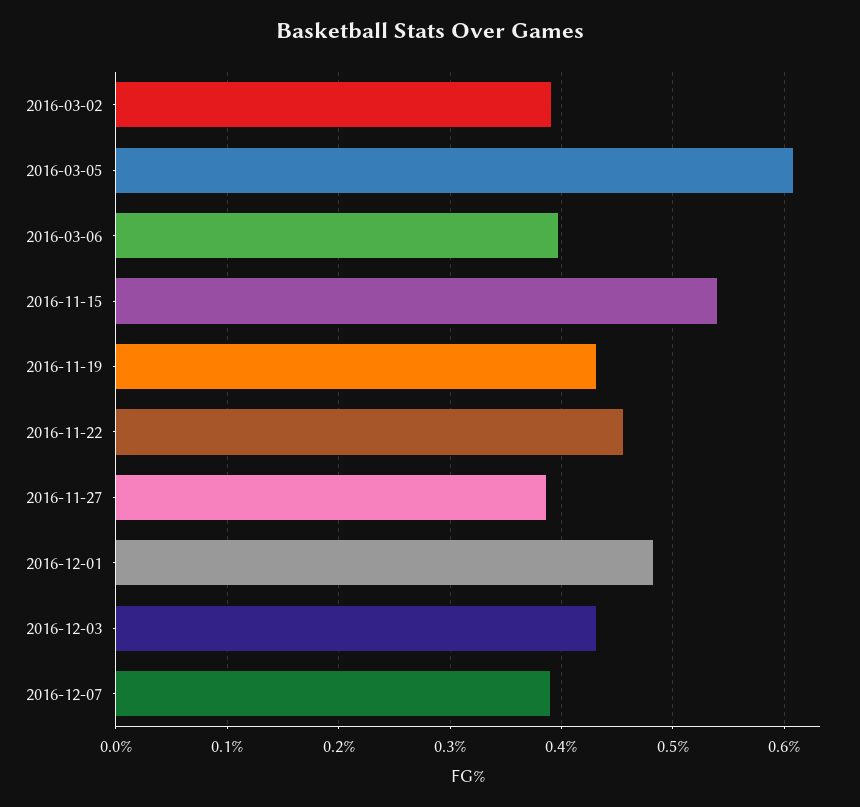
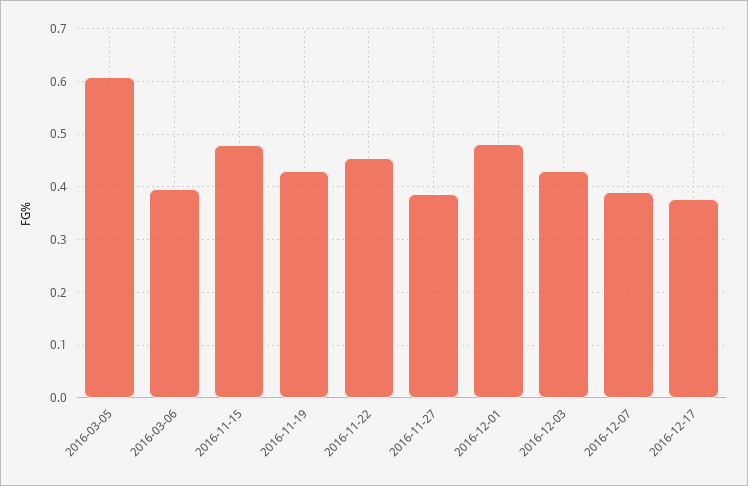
2016-03-02: 0.39 -> none
2016-11-15: 0.54 -> 0.48
2016-12-17: none -> 0.38

